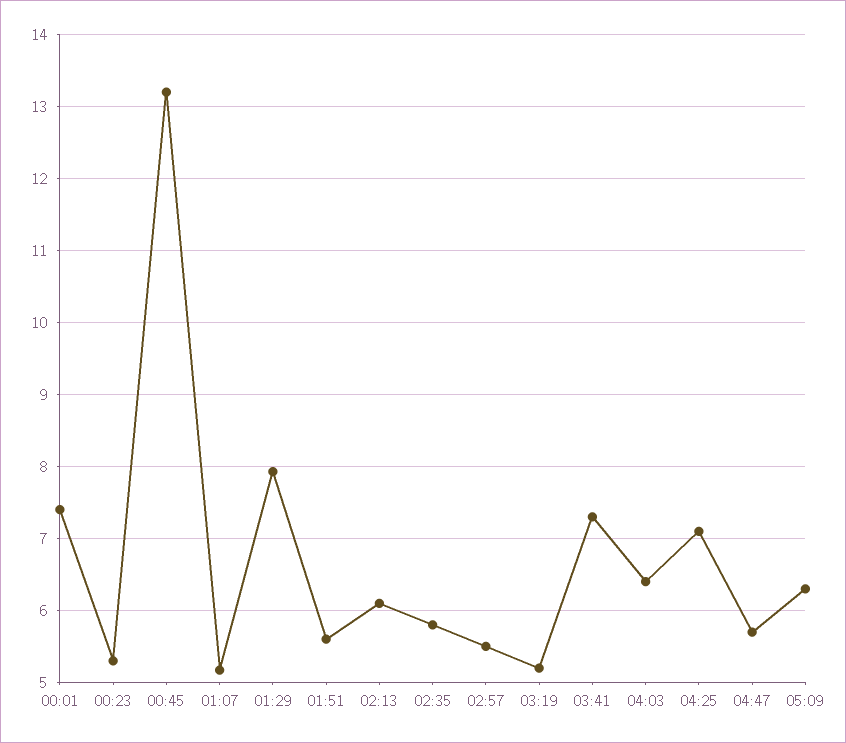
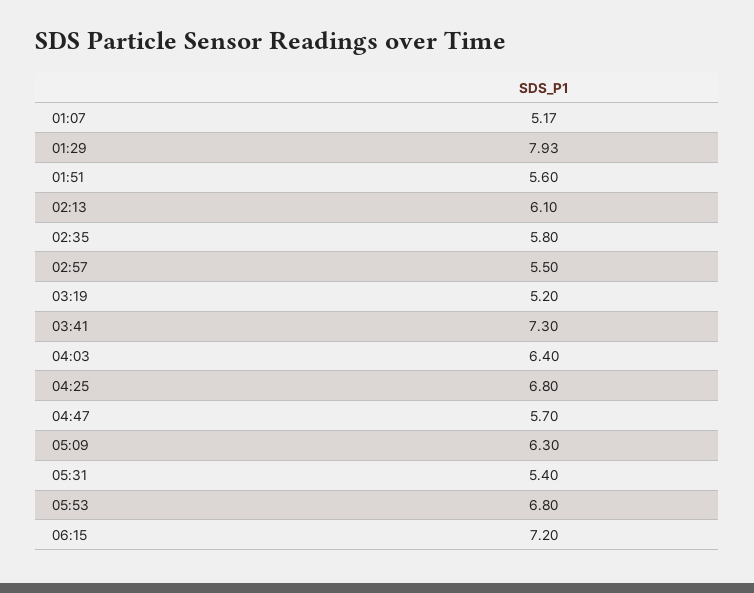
00:01: 7.4 -> none
00:23: 5.3 -> none
00:45: 13.2 -> none
04:25: 7.1 -> 6.8
05:31: none -> 5.4
05:53: none -> 6.8
06:15: none -> 7.2

